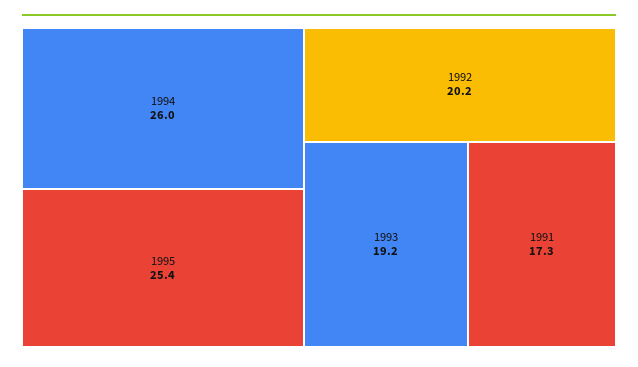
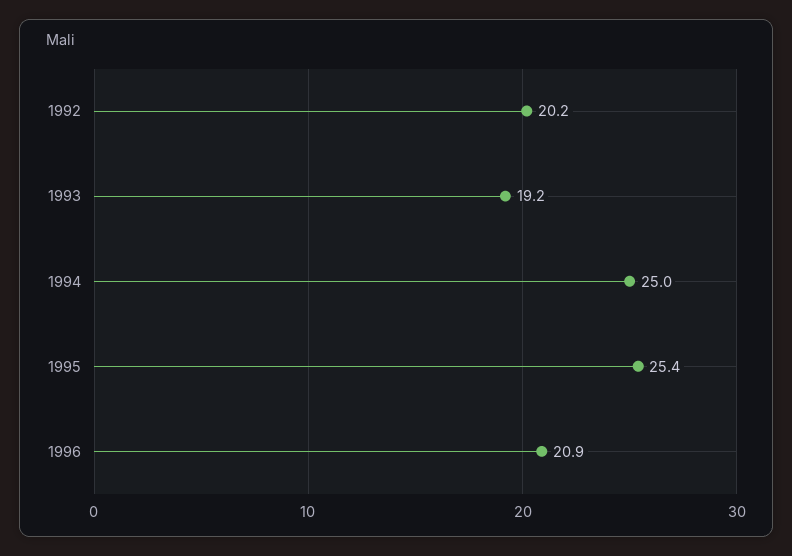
1994: 26 -> 25
1991: 17.3 -> none
1996: none -> 20.9

